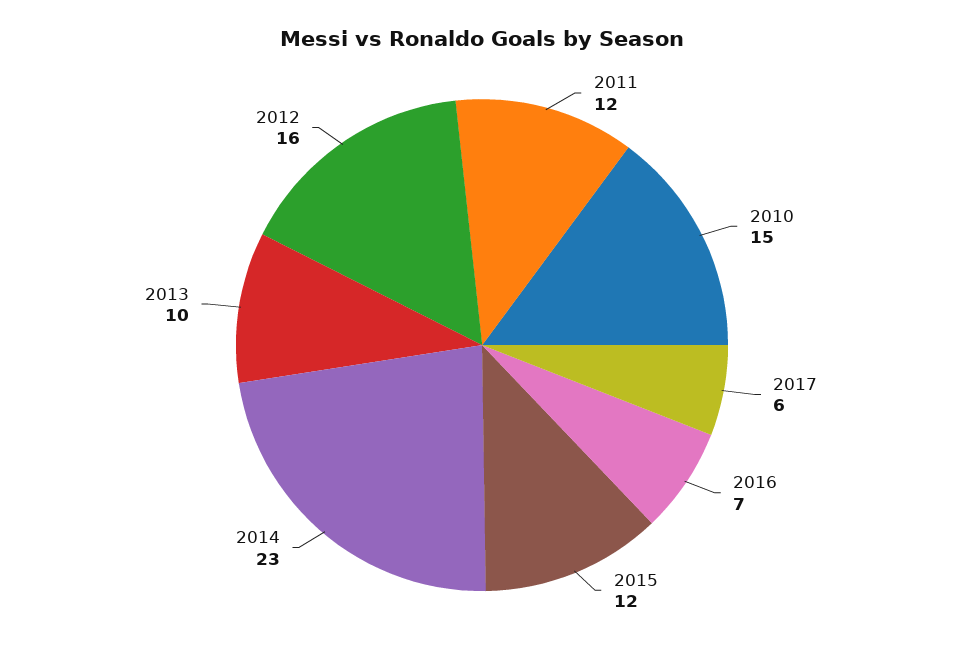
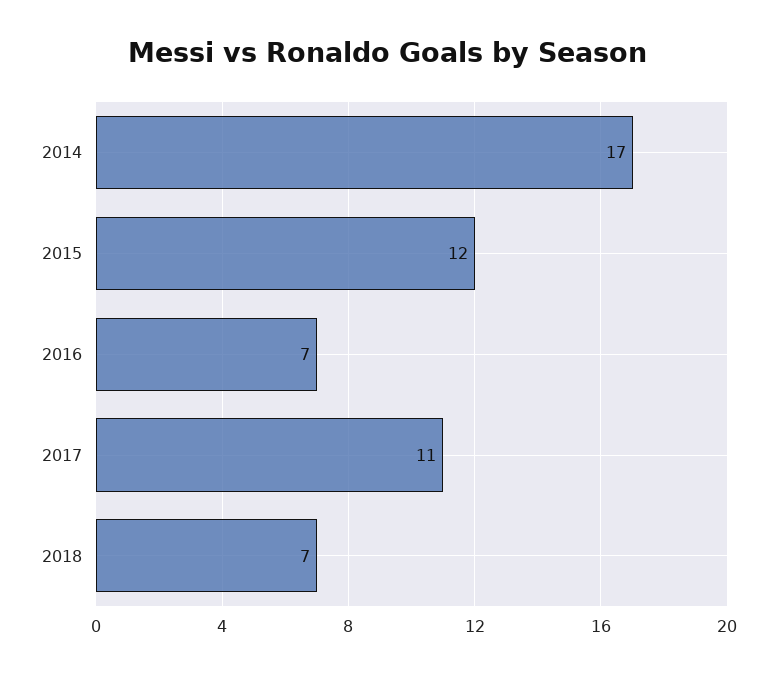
2011: 12 -> none
2010: 15 -> none
2017: 6 -> 11
2014: 23 -> 17
2013: 10 -> none
2012: 16 -> none
2018: none -> 7

